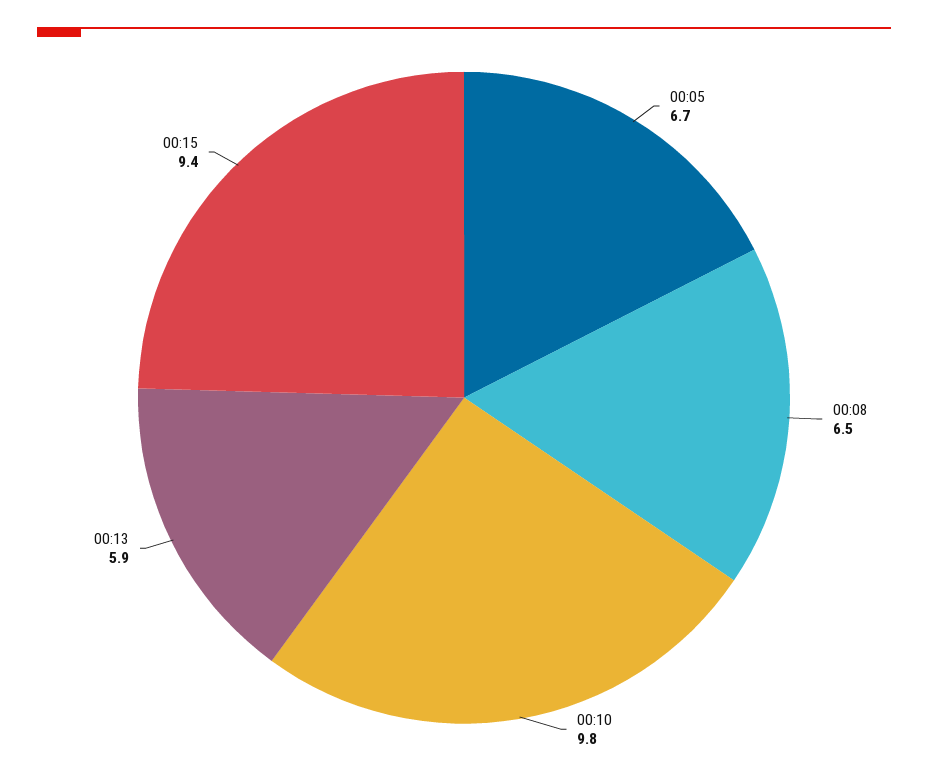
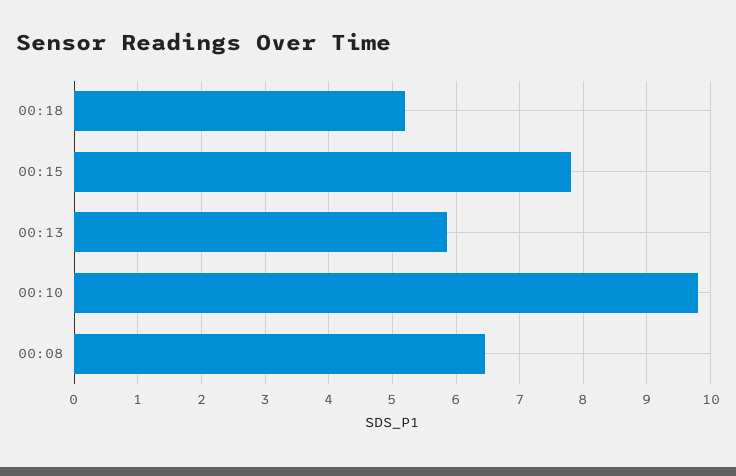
00:05: 6.7 -> none
00:15: 9.4 -> 7.8
00:18: none -> 5.2

